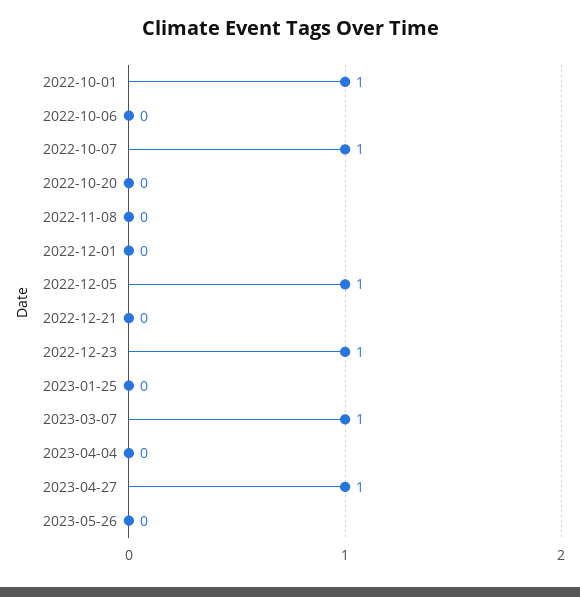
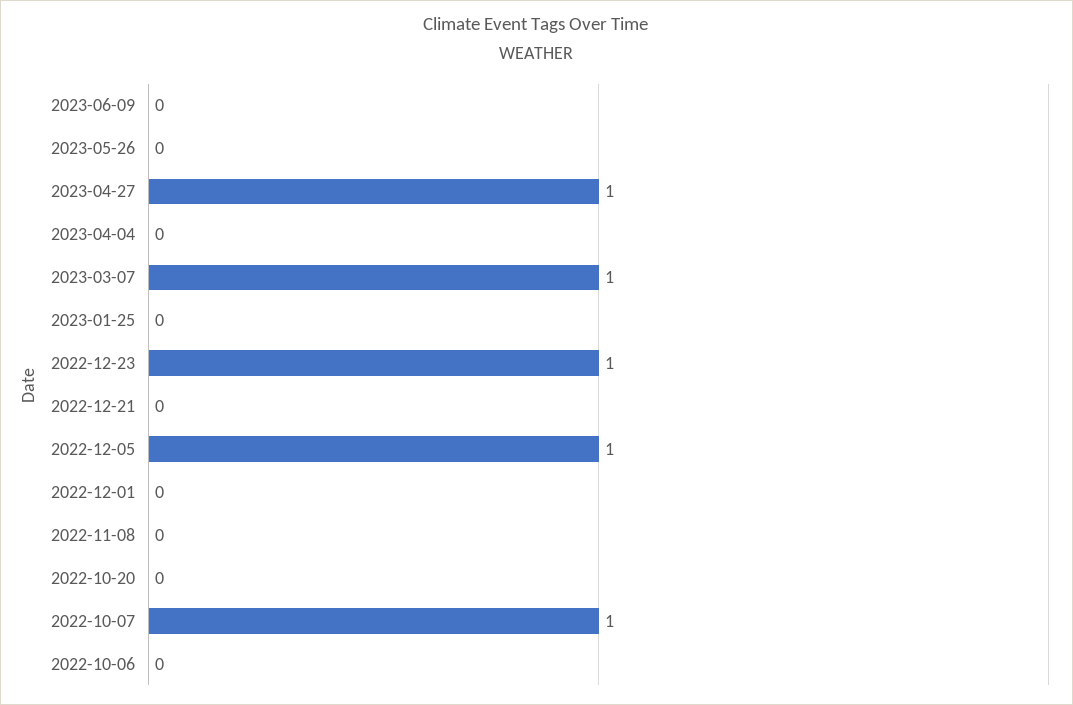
2022-10-01: 1 -> none
2023-06-09: none -> 0

